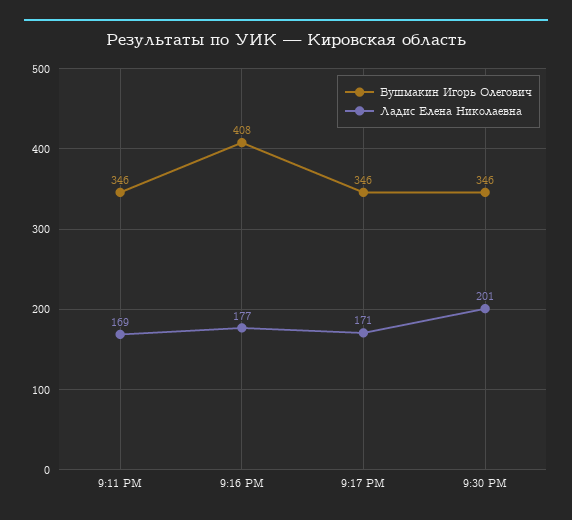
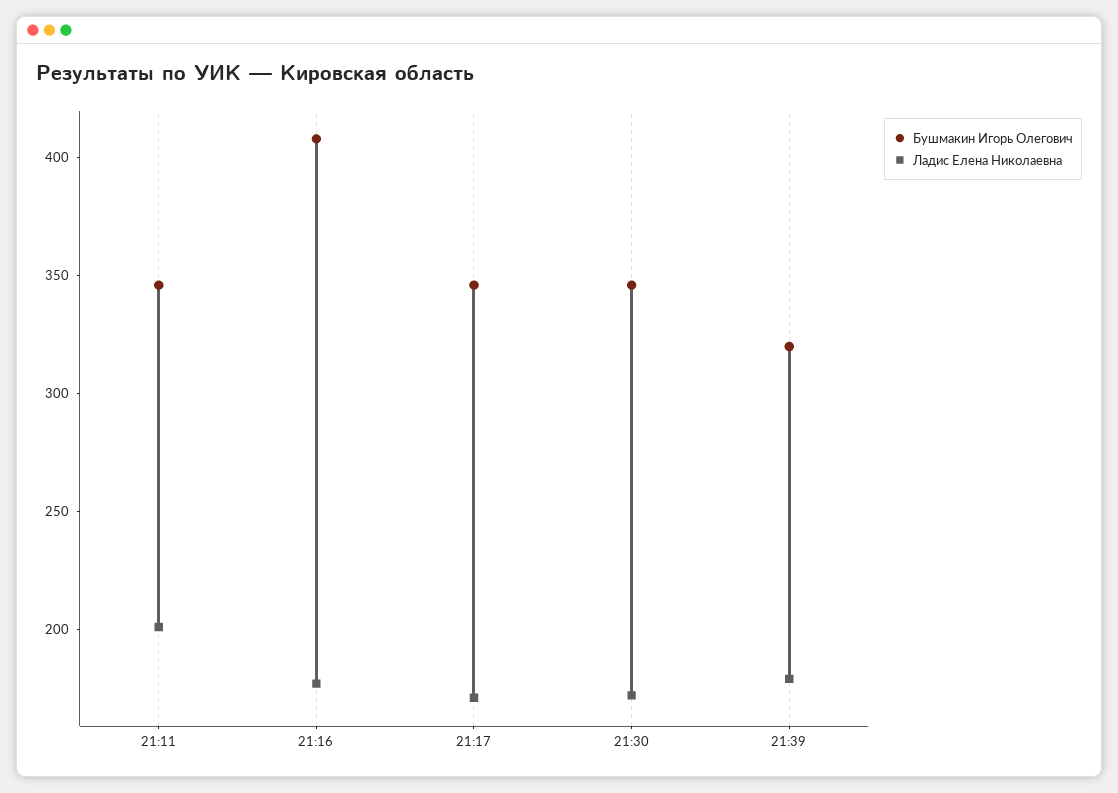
Ладис Елена Николаевна, 9:11 PM: 169 -> 200
Ладис Елена Николаевна, 9:30 PM: 201 -> 170
Бушмакин Игорь Олегович, 21:39: none -> 320
Ладис Елена Николаевна, 21:39: none -> 180

